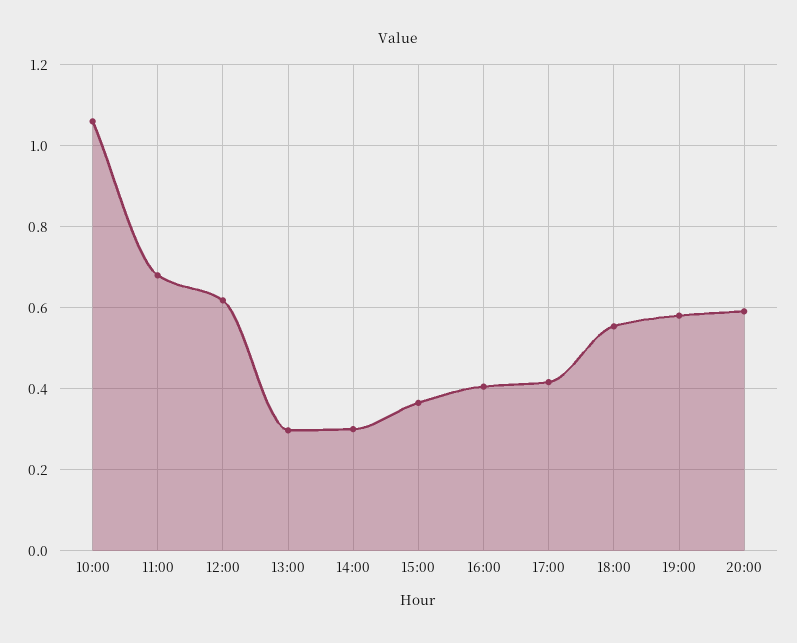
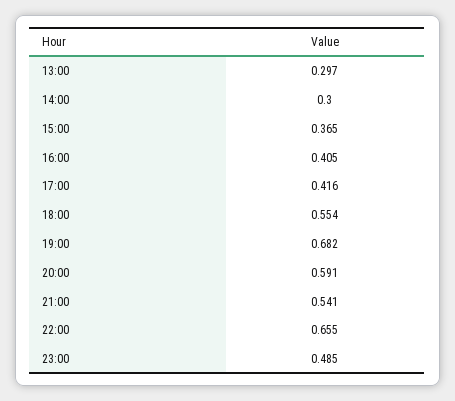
10:00: 1.06 -> none
11:00: 0.68 -> none
12:00: 0.62 -> none
19:00: 0.58 -> 0.682
21:00: none -> 0.541
22:00: none -> 0.655
23:00: none -> 0.485

